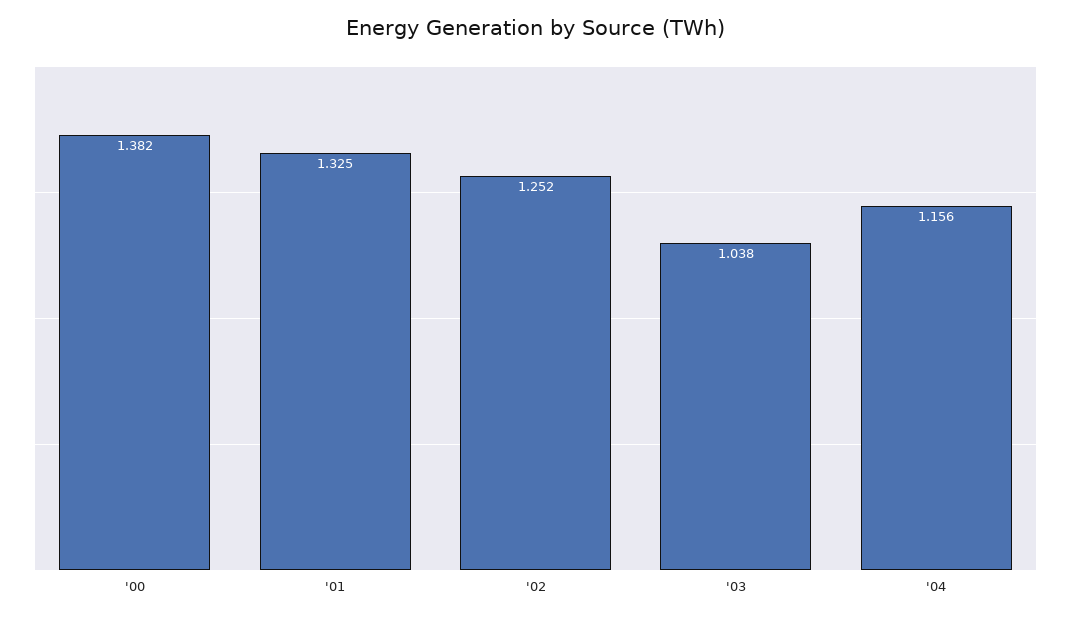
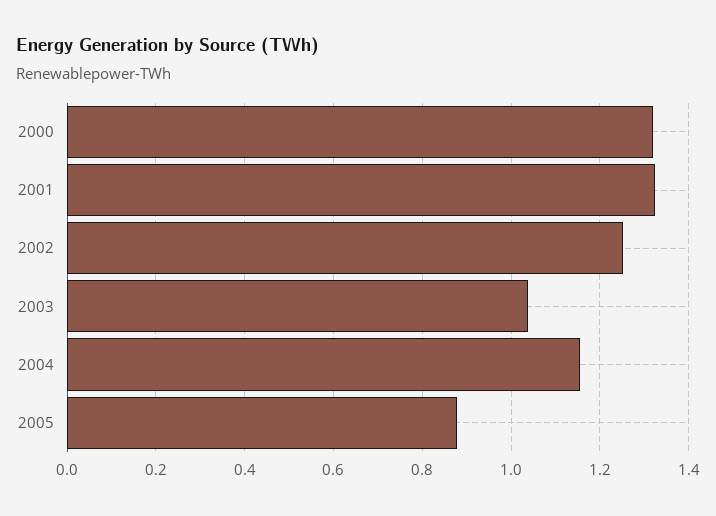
'00: 1.382 -> 1.32
2005: none -> 0.88

